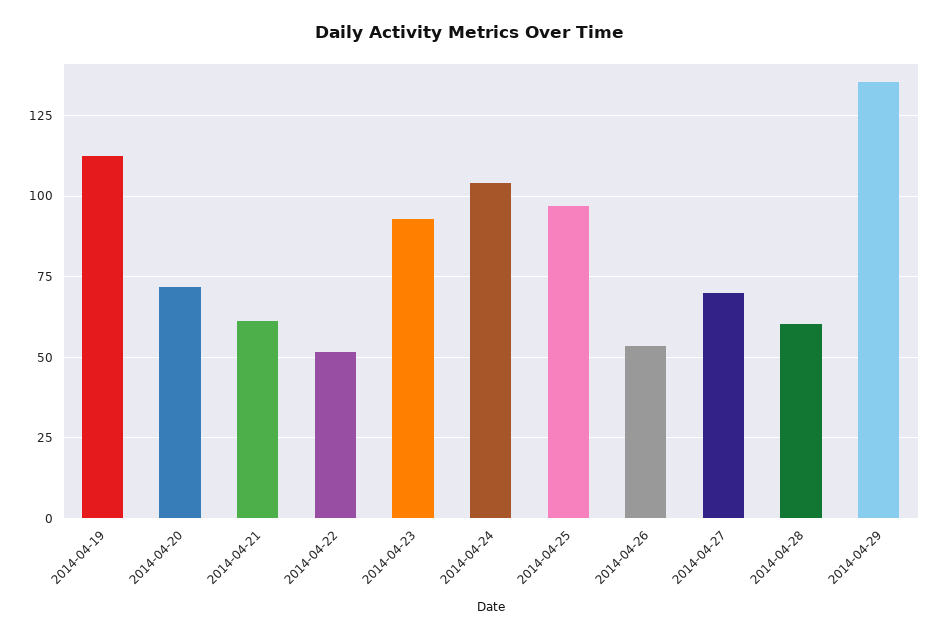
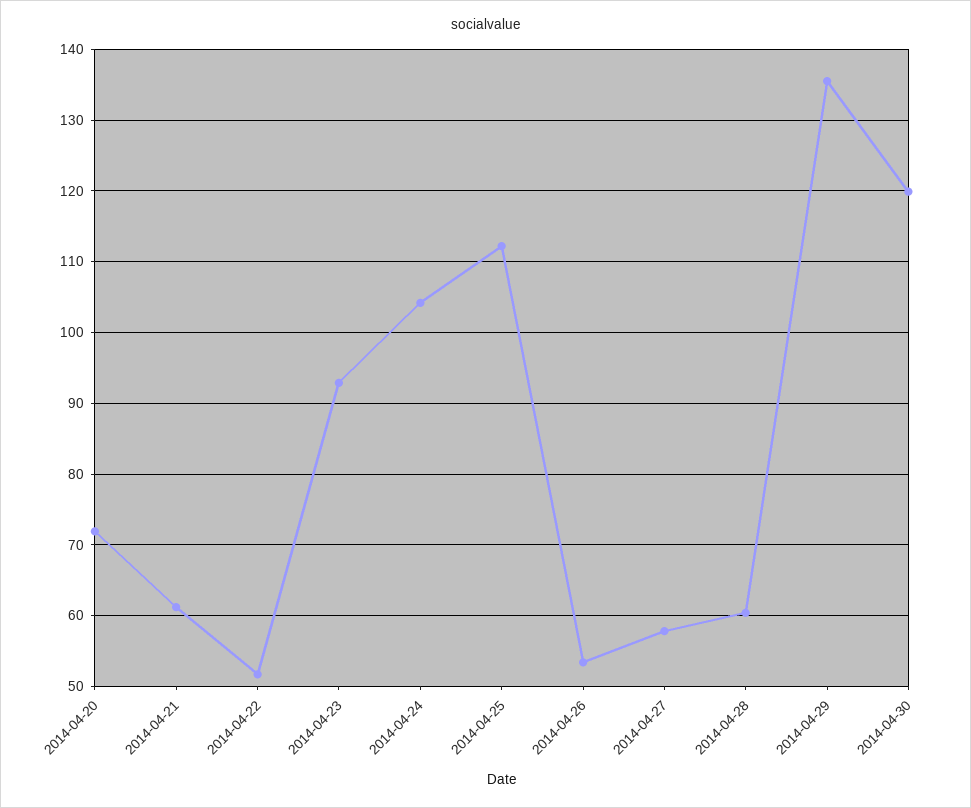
2014-04-19: 112.5 -> none
2014-04-25: 97.5 -> 112
2014-04-27: 70 -> 58
2014-04-30: none -> 120

